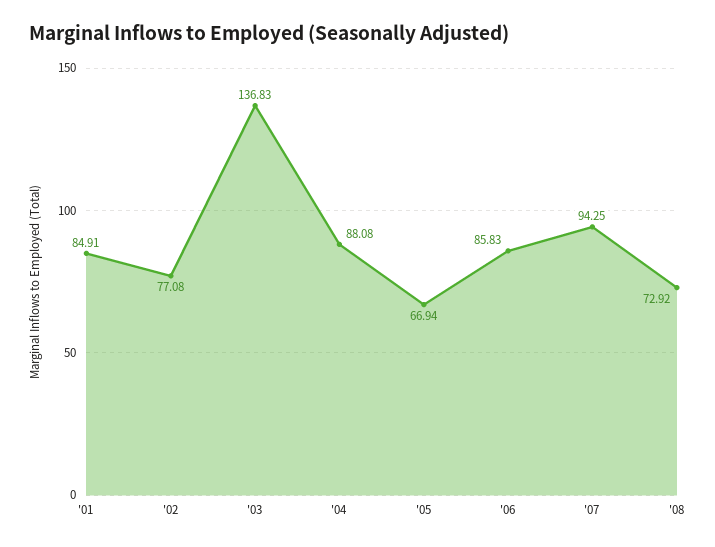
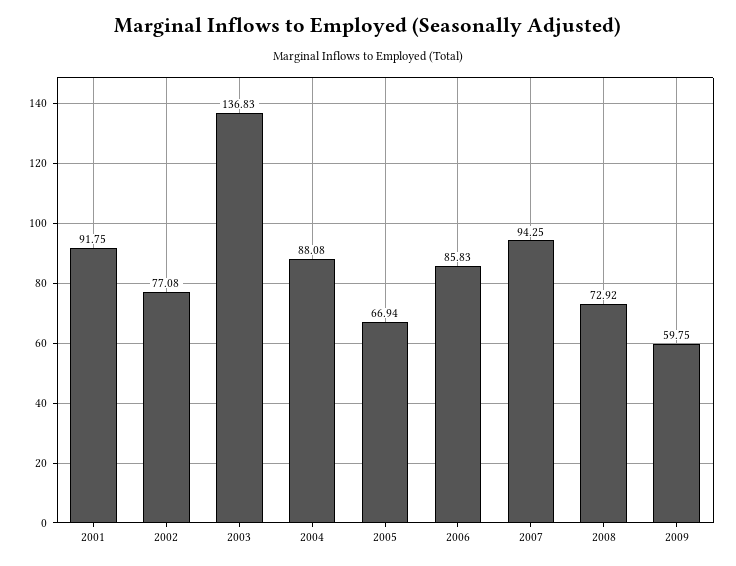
'01: 84.91 -> 91.75
2009: none -> 59.75

